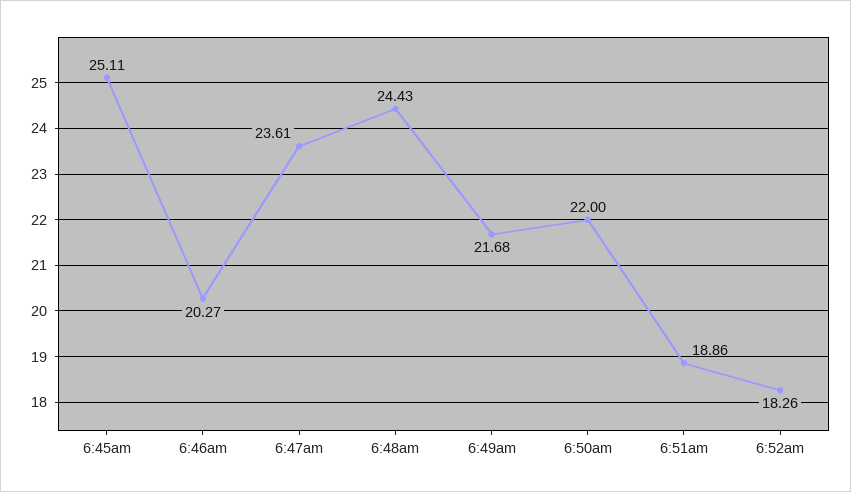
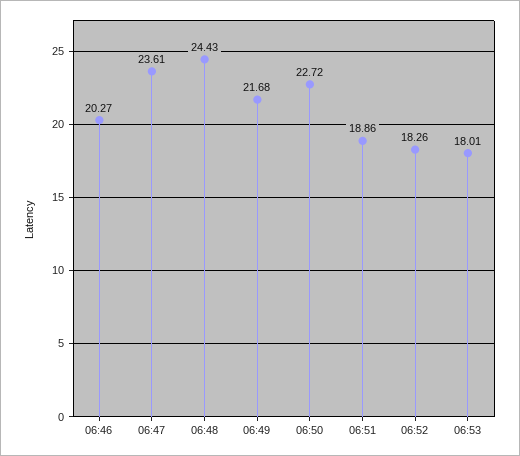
6:45am: 25.11 -> none
6:50am: 22 -> 22.72
06:53: none -> 18.01

